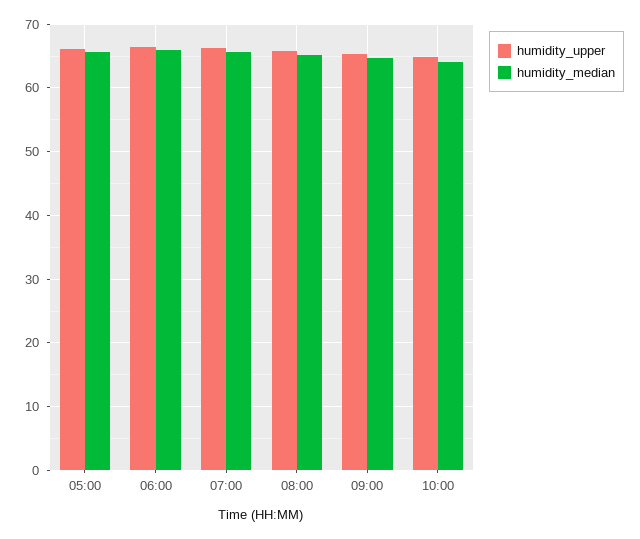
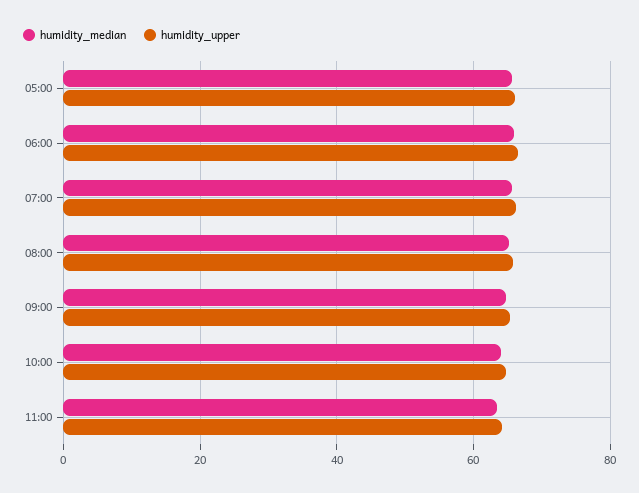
humidity_median, 11:00: none -> 64
humidity_upper, 11:00: none -> 64

